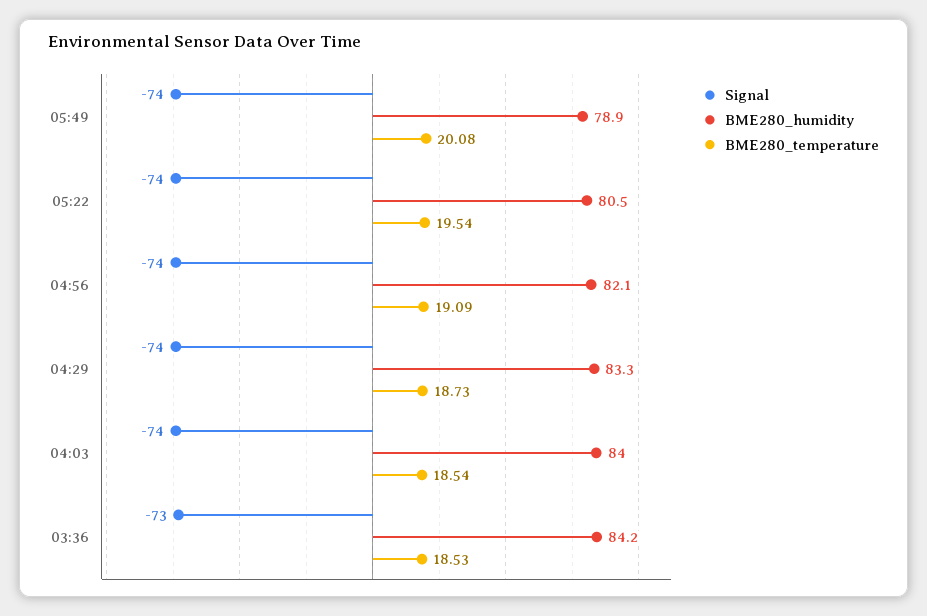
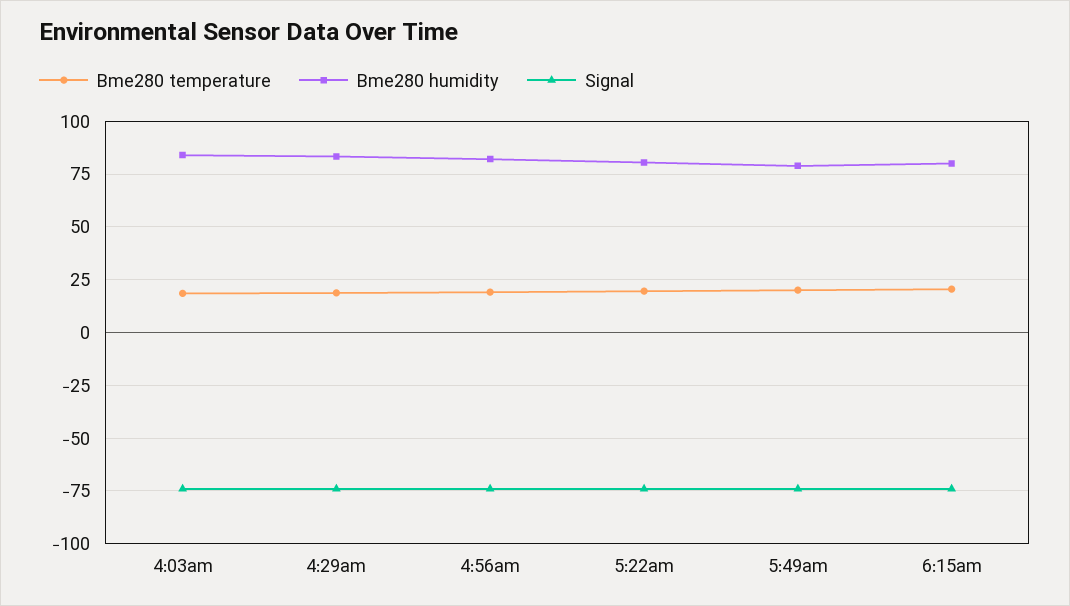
Signal, 03:36: -73 -> none
BME280_humidity, 03:36: 84.2 -> none
BME280_temperature, 03:36: 18.53 -> none
BME280_temperature, 6:15am: none -> 20
BME280_humidity, 6:15am: none -> 80
Signal, 6:15am: none -> -75

